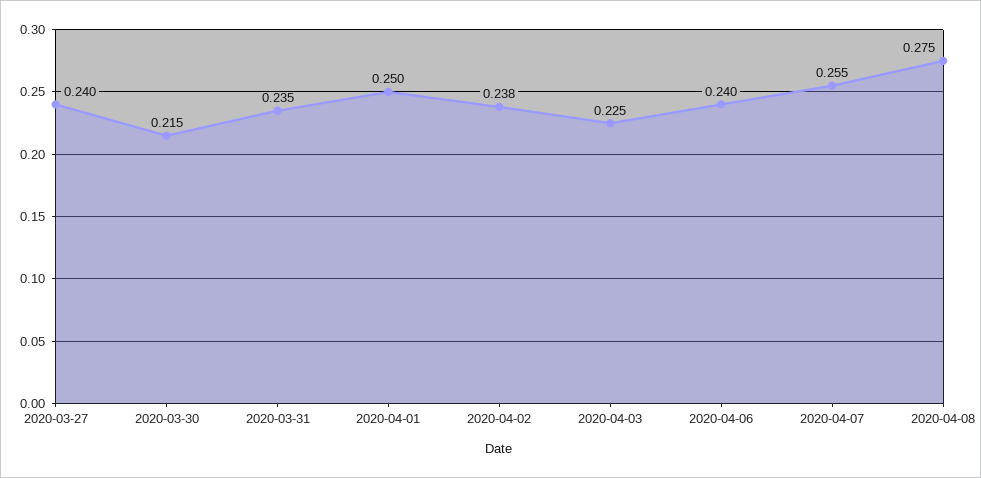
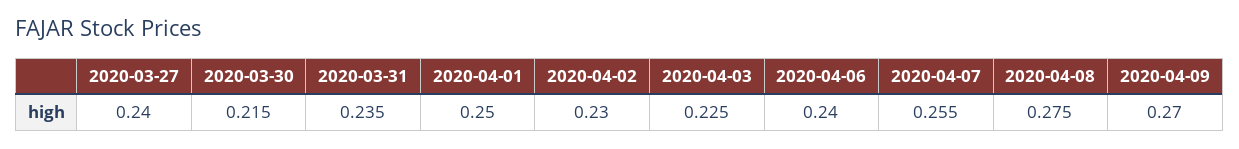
2020-04-02: 0.238 -> 0.23
2020-04-09: none -> 0.27

